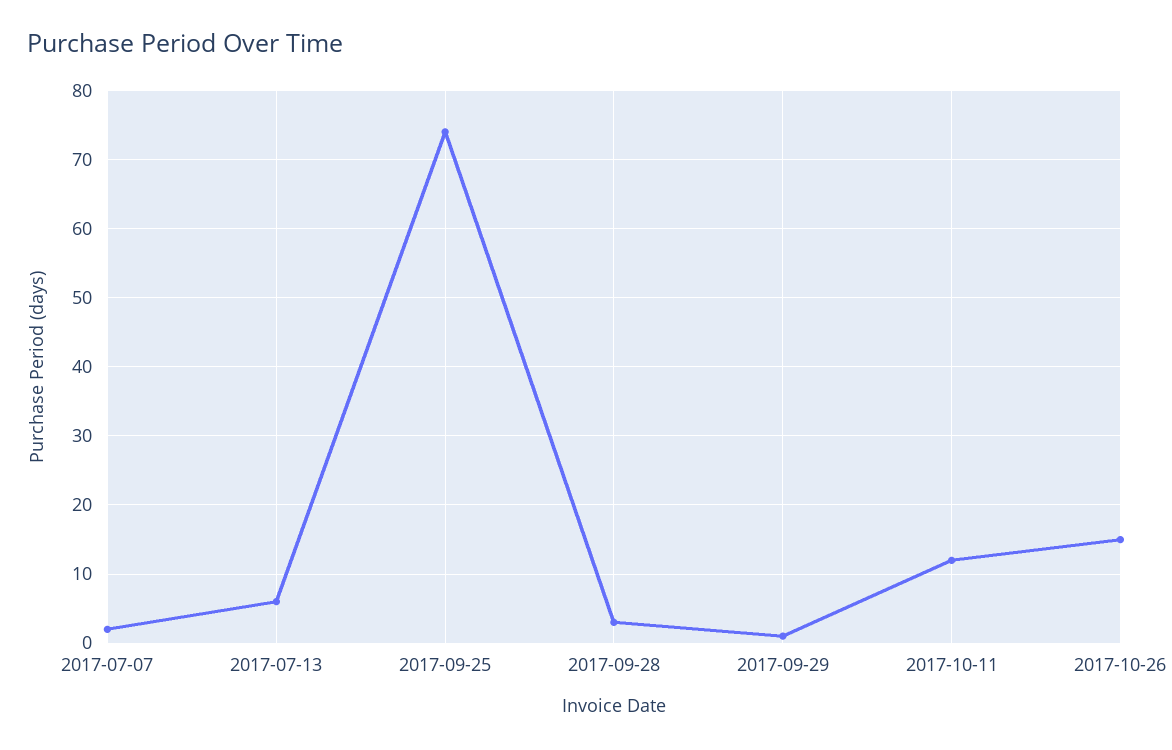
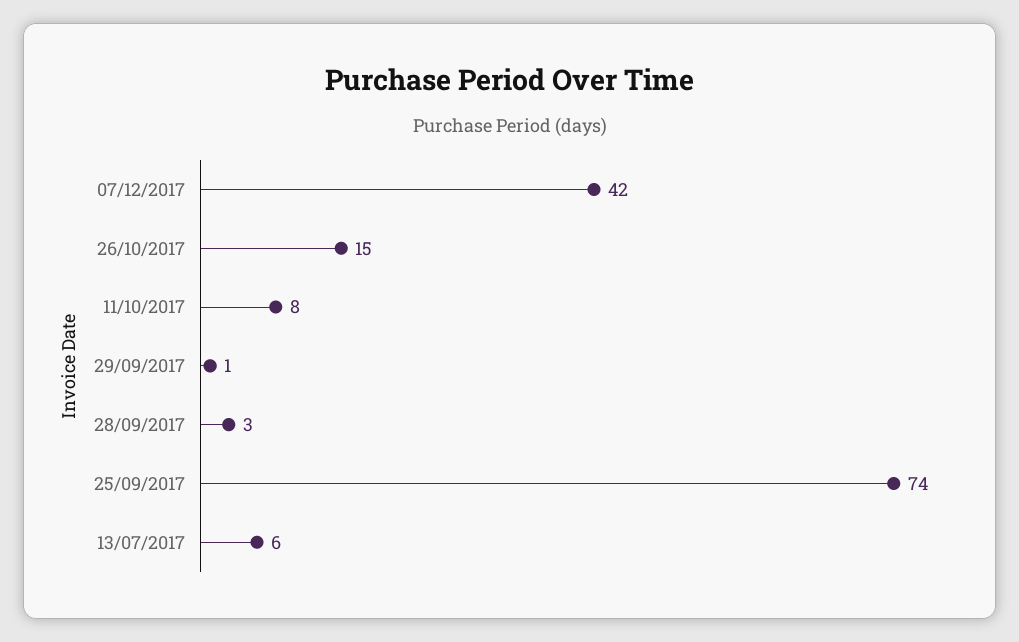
2017-07-07: 2 -> none
2017-10-11: 12 -> 8
07/12/2017: none -> 42

